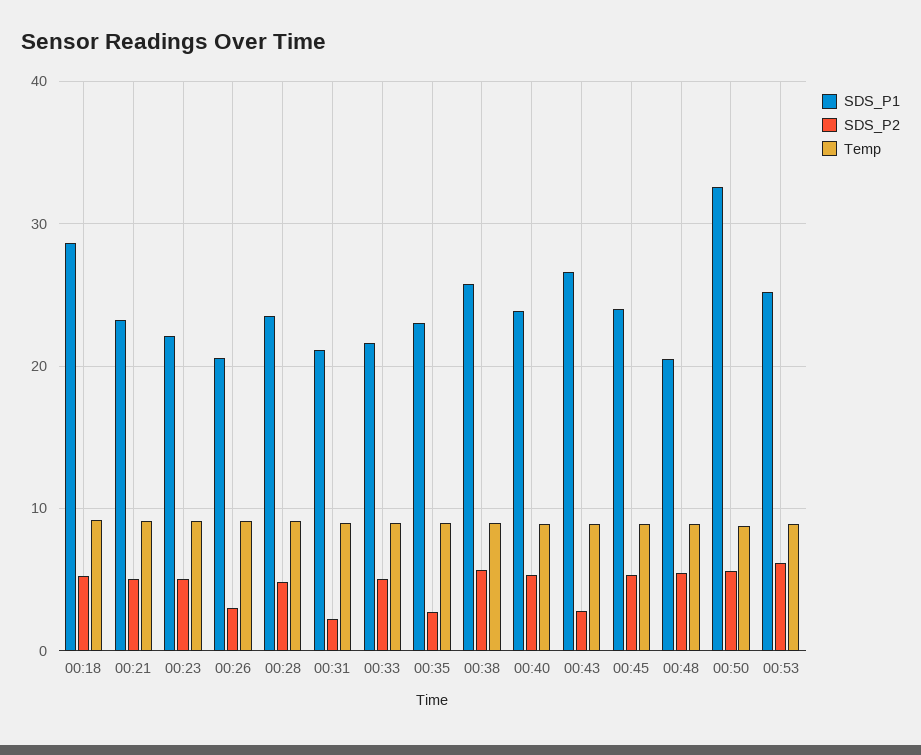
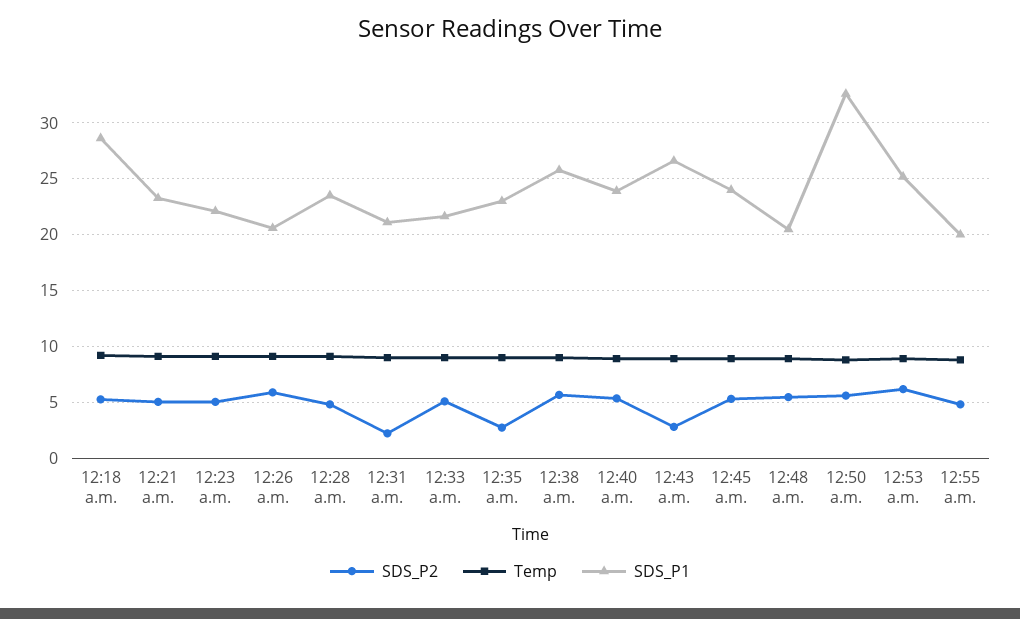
SDS_P2, 00:26: 3 -> 6
SDS_P2, 12:55 a.m.: none -> 5
Temp, 12:55 a.m.: none -> 9
SDS_P1, 12:55 a.m.: none -> 20

